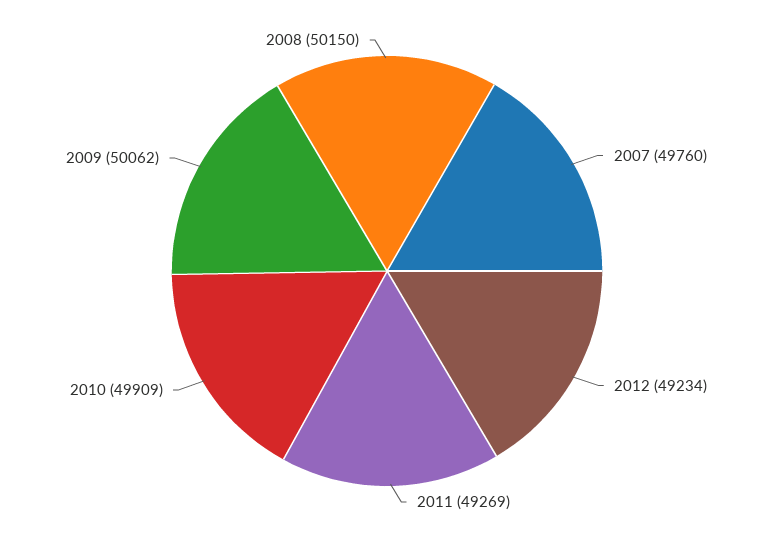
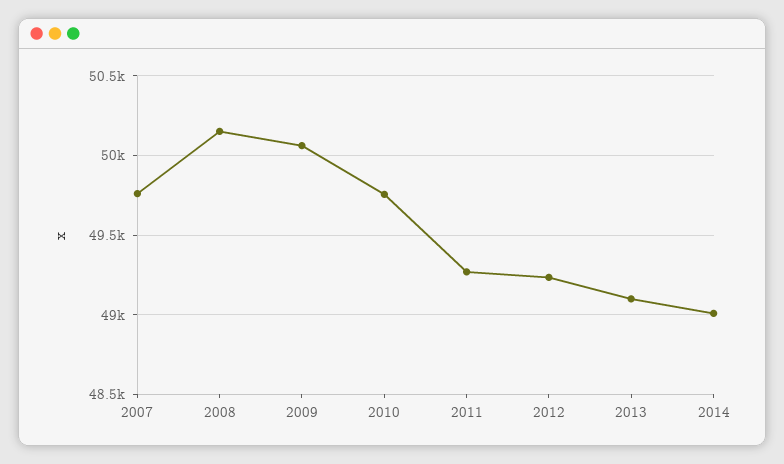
2010: 49909 -> 49750
2013: none -> 49100
2014: none -> 49000

